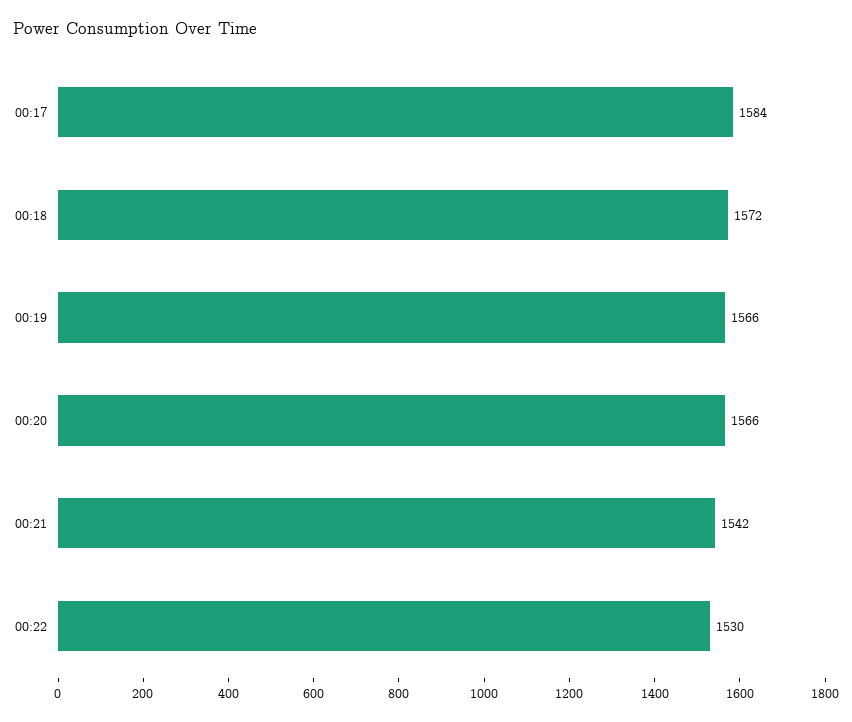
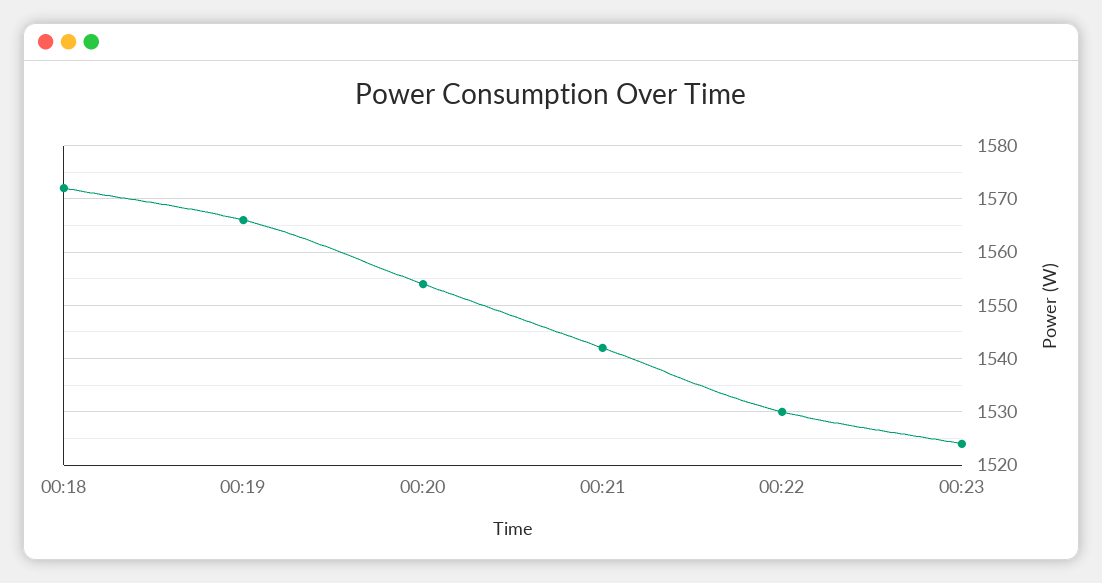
00:17: 1584 -> none
00:20: 1566 -> 1555
00:23: none -> 1525

